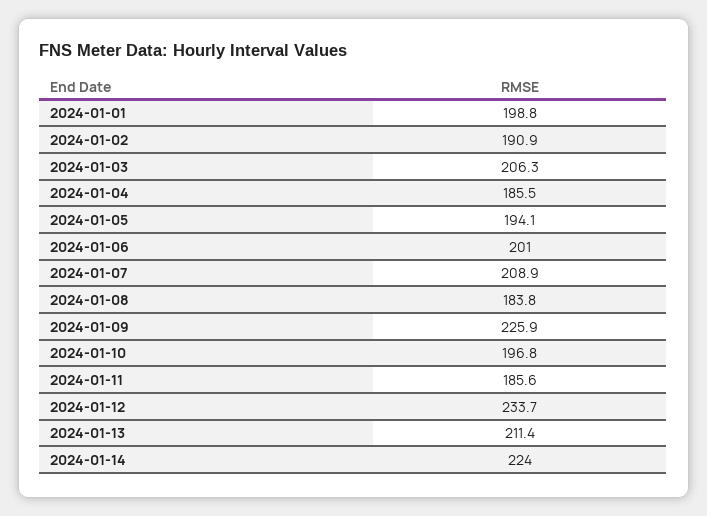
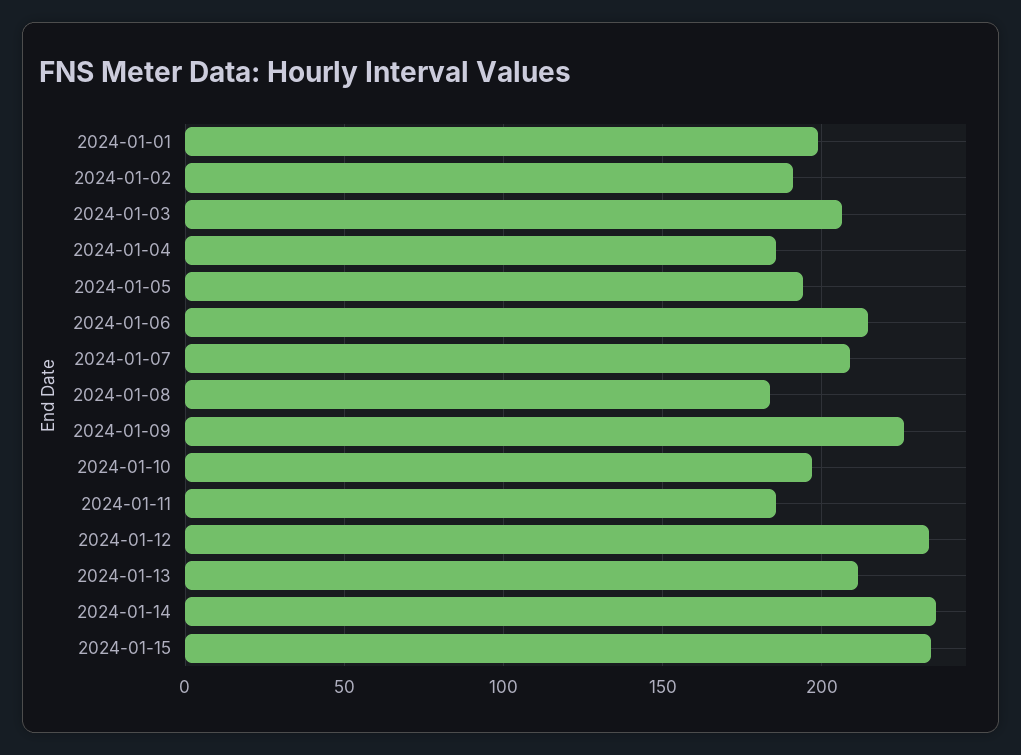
2024-01-06: 201 -> 215
2024-01-14: 224 -> 235
2024-01-15: none -> 235

